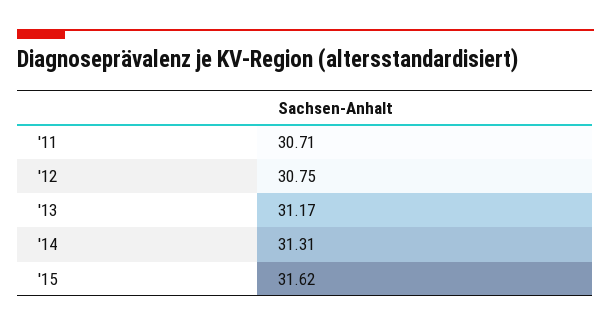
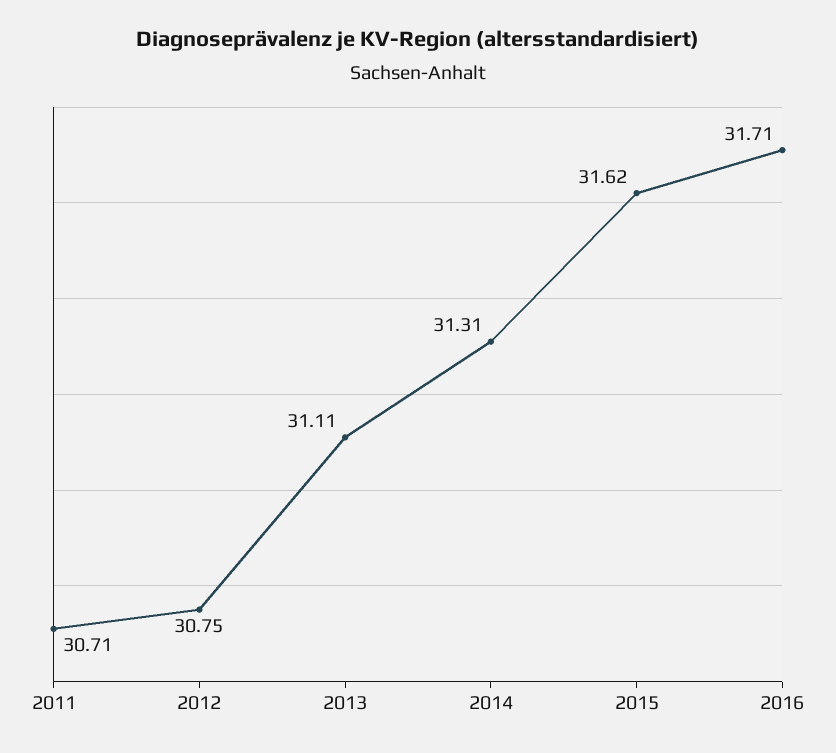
'13: 31.17 -> 31.11
2016: none -> 31.71

